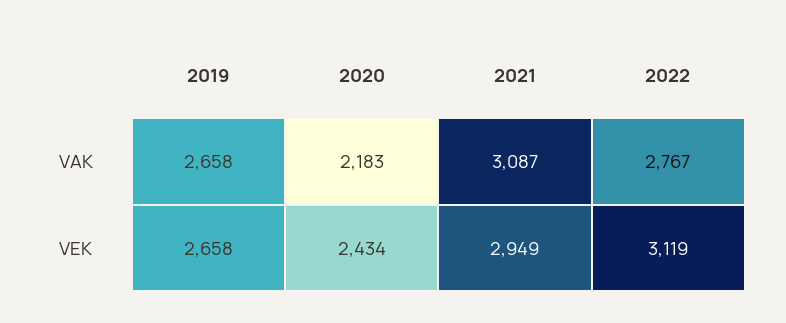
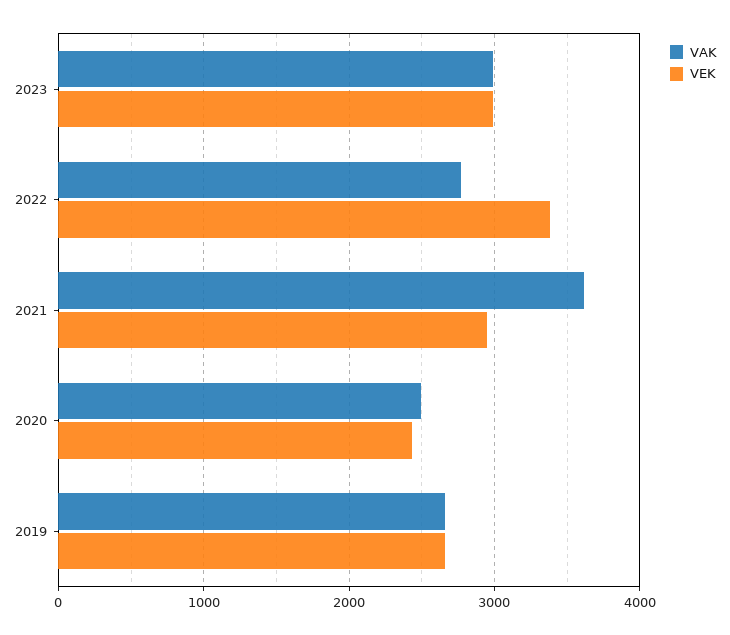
VAK, 2020: 2183 -> 2500
VAK, 2021: 3087 -> 3600
VEK, 2022: 3119 -> 3400
VAK, 2023: none -> 3000
VEK, 2023: none -> 3000

